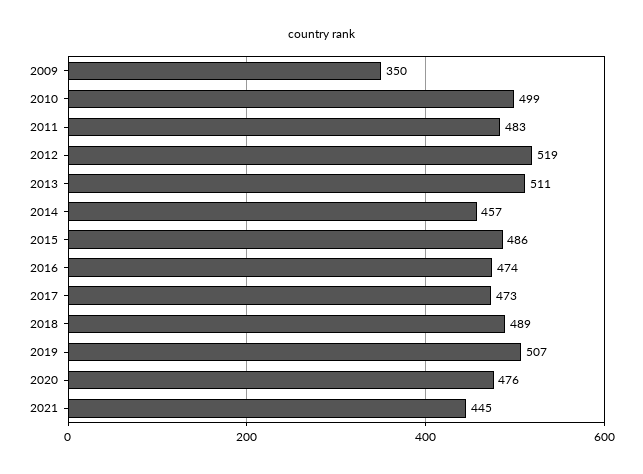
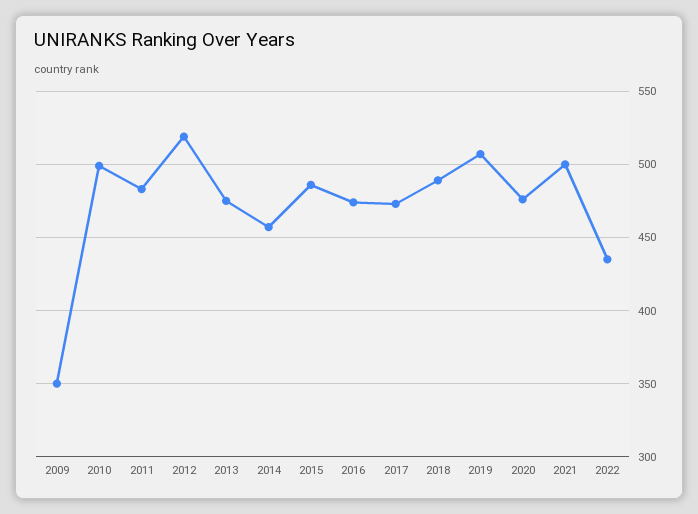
2013: 511 -> 475
2021: 445 -> 500
2022: none -> 435

